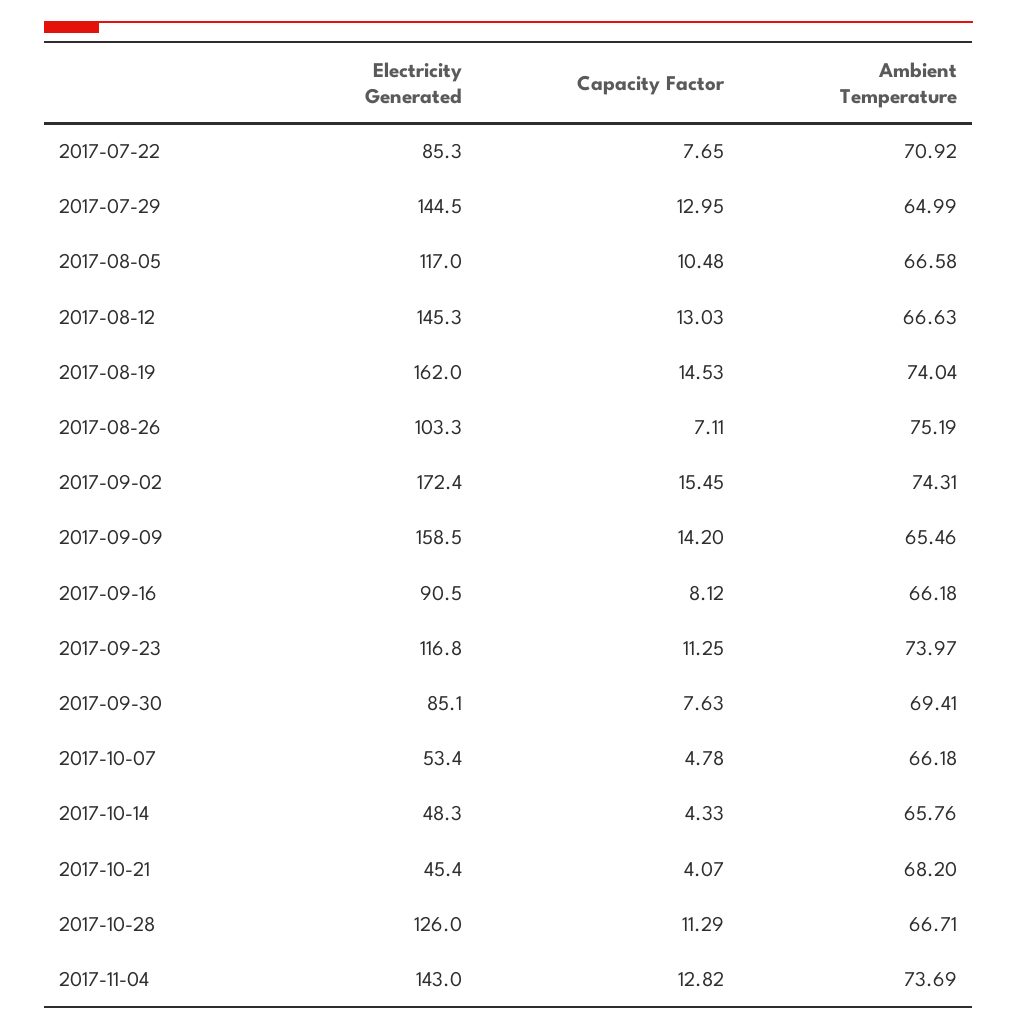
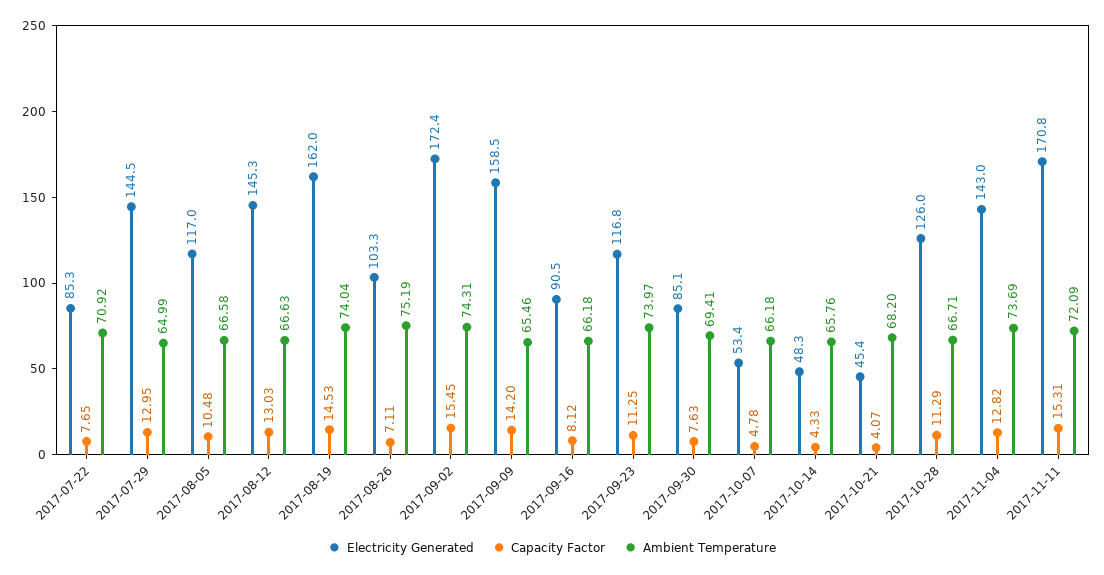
Electricity Generated, 2017-11-11: none -> 170.8
Capacity Factor, 2017-11-11: none -> 15.31
Ambient Temperature, 2017-11-11: none -> 72.09

